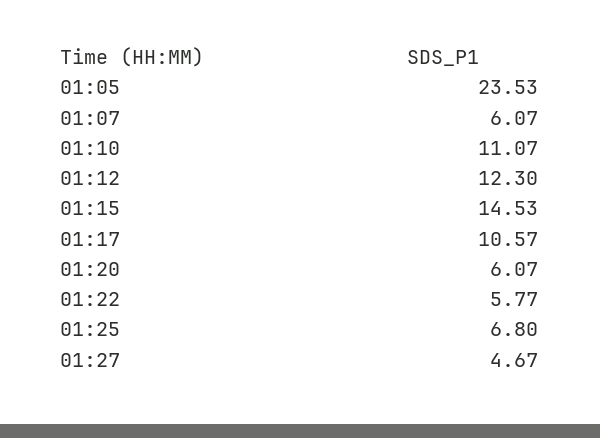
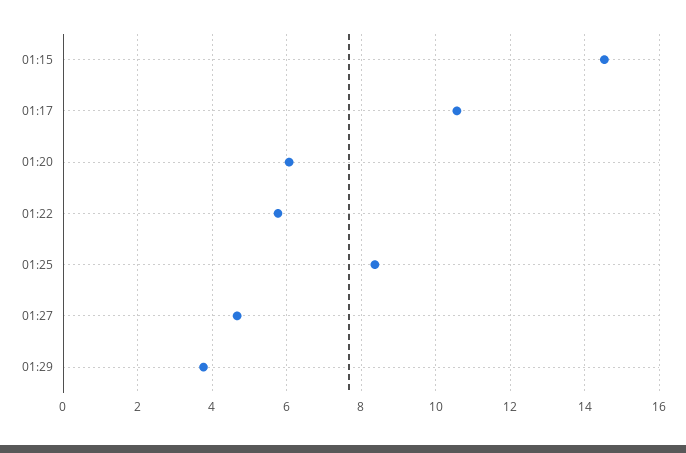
01:05: 23.53 -> none
01:07: 6.07 -> none
01:10: 11.07 -> none
01:12: 12.3 -> none
01:25: 6.8 -> 8.4
01:29: none -> 3.8

